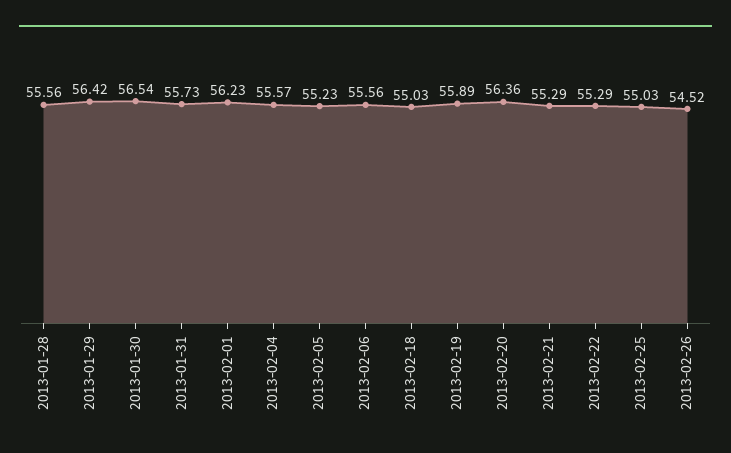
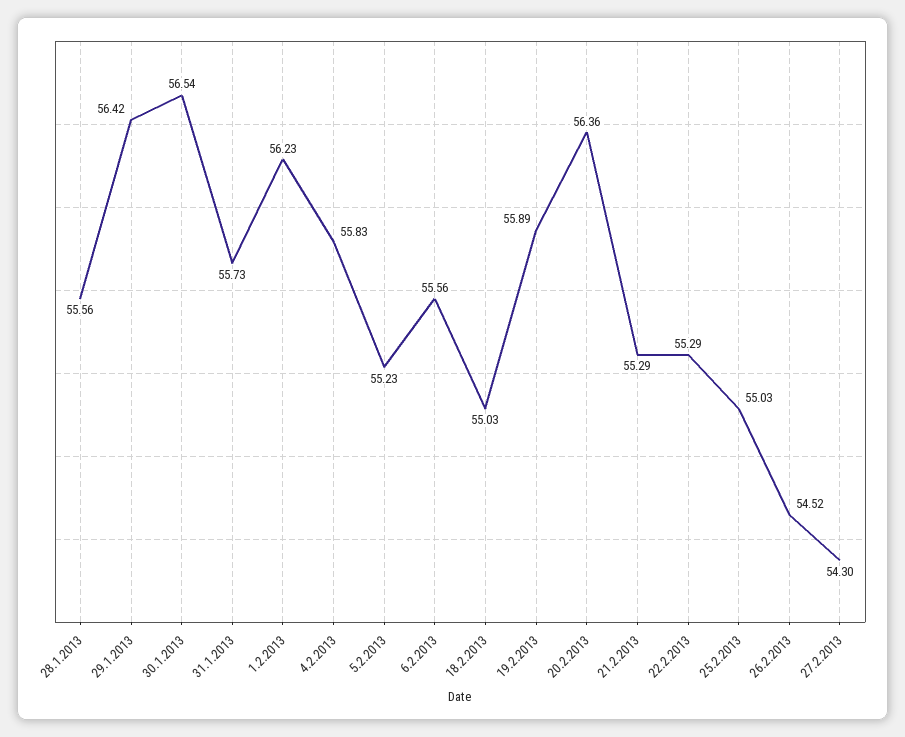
2013-02-04: 55.57 -> 55.83
27.2.2013: none -> 54.3

